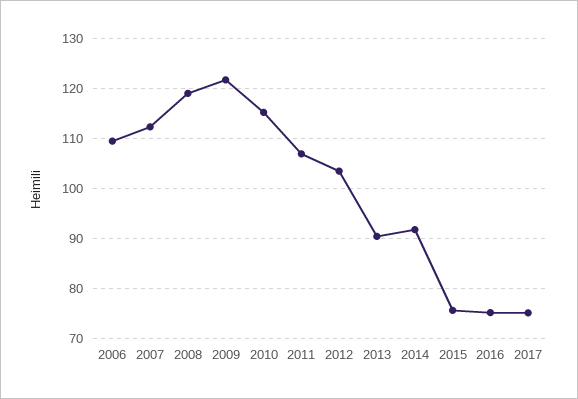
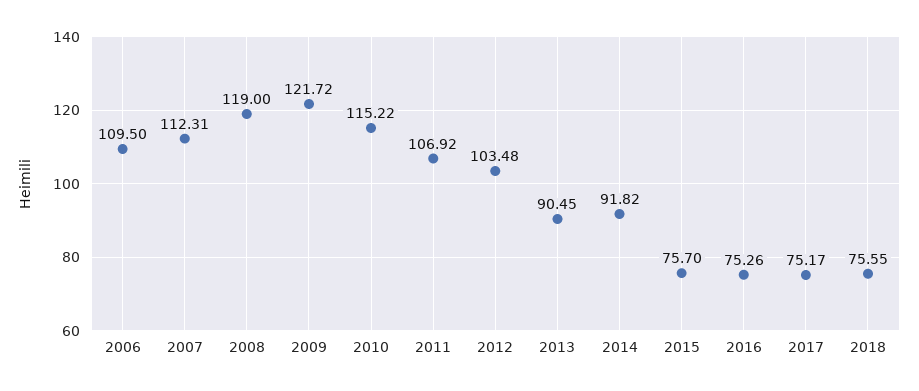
2018: none -> 75.55

